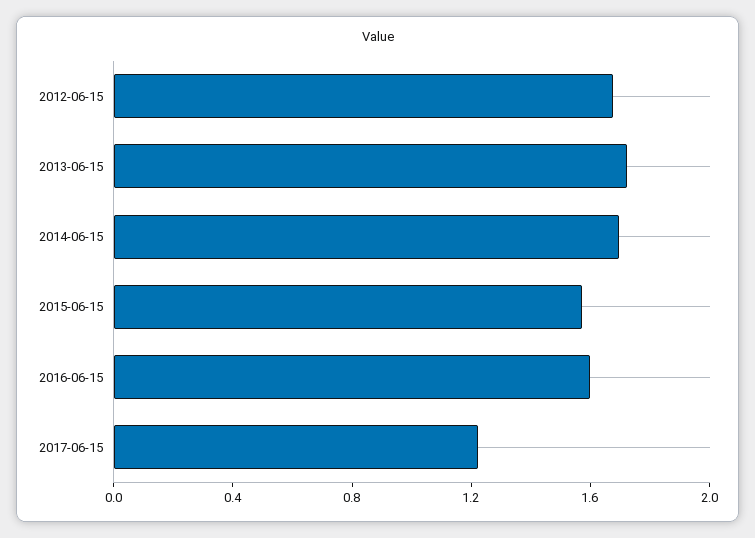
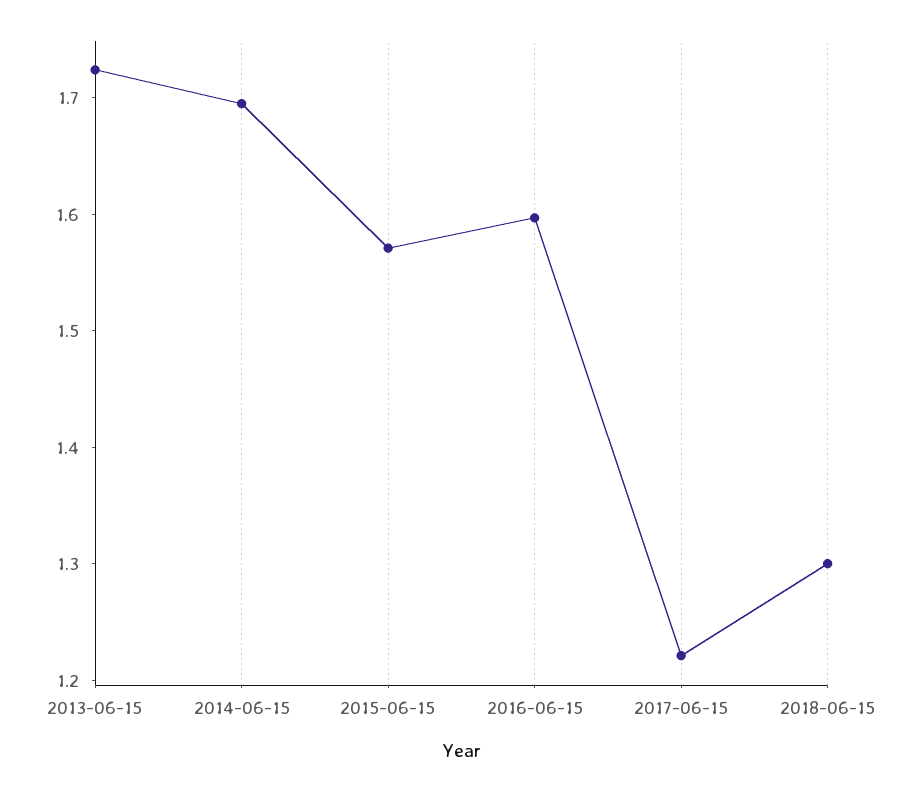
2012-06-15: 1.7 -> none
2018-06-15: none -> 1.3

